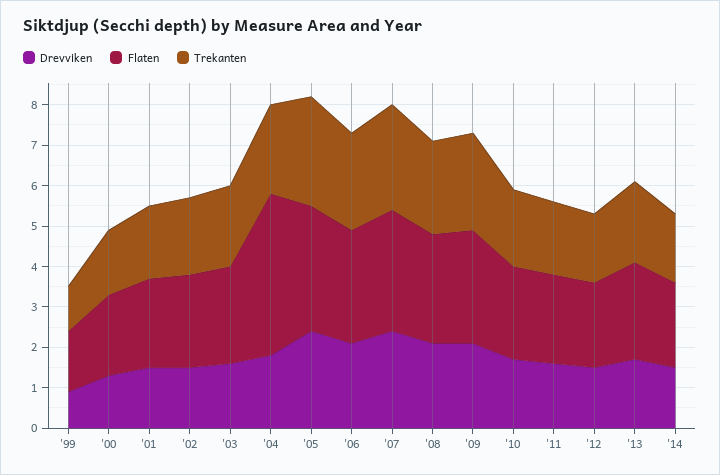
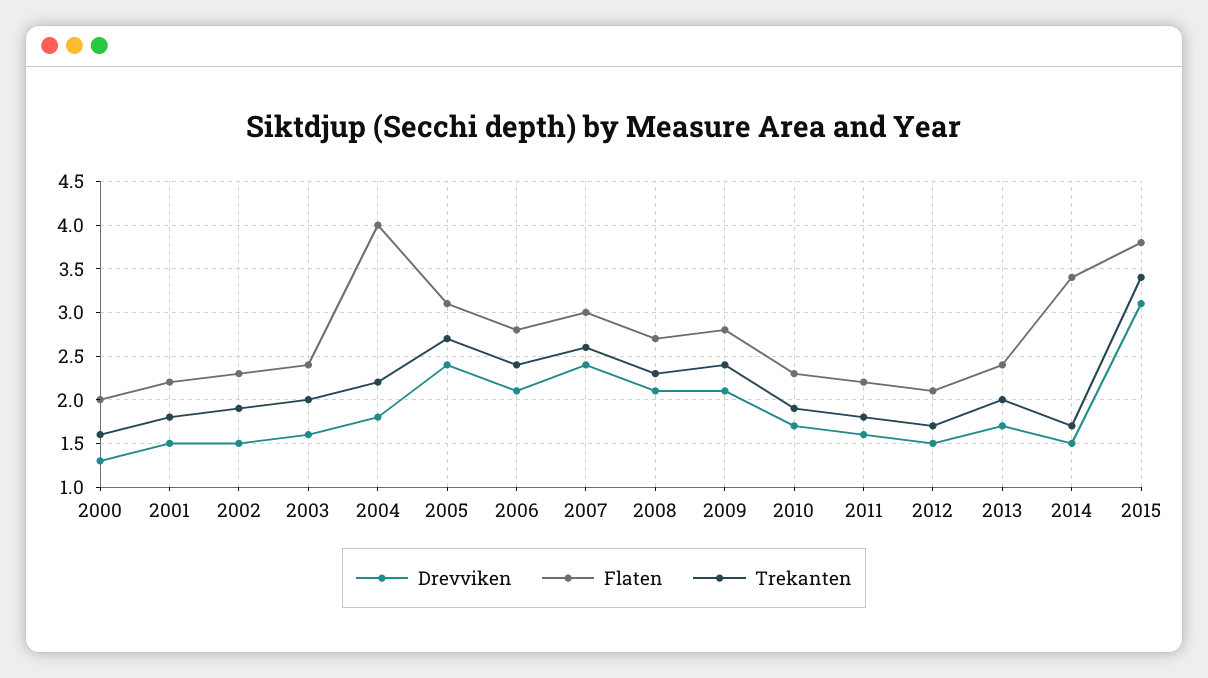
Drevviken, '99: 1 -> none
Flaten, '99: 1.5 -> none
Trekanten, '99: 1 -> none
Flaten, '14: 2 -> 3.4
Drevviken, 2015: none -> 3.1
Flaten, 2015: none -> 3.8
Trekanten, 2015: none -> 3.4

